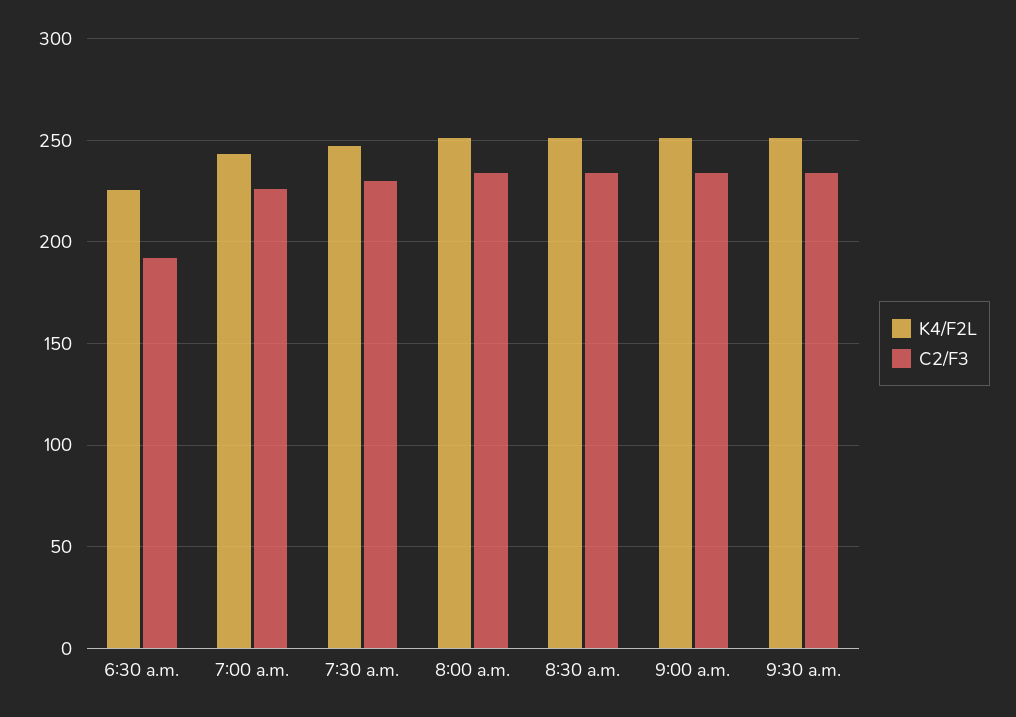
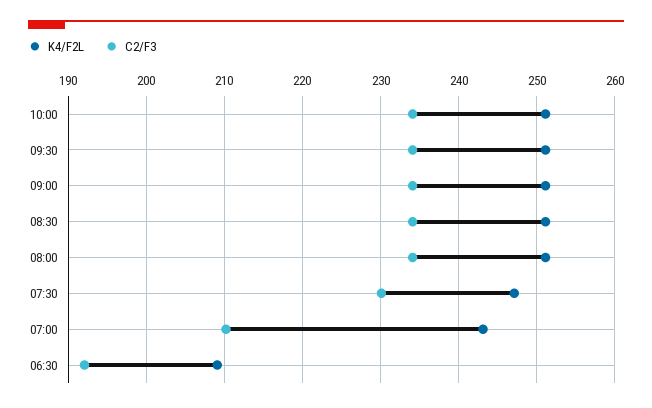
K4/F2L, 6:30 a.m.: 225 -> 209
C2/F3, 7:00 a.m.: 225 -> 210
K4/F2L, 10:00: none -> 251
C2/F3, 10:00: none -> 234

